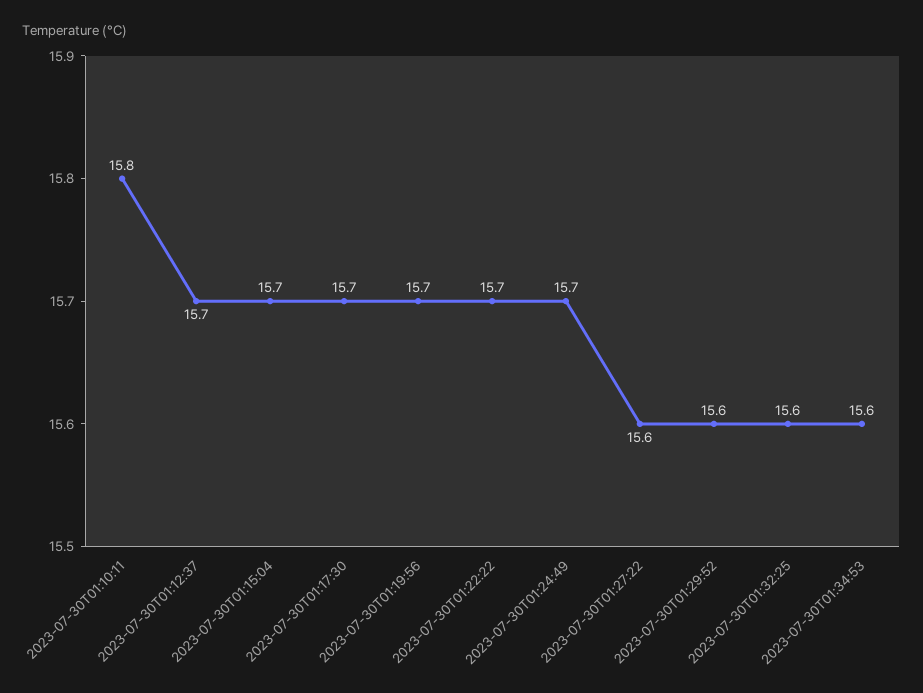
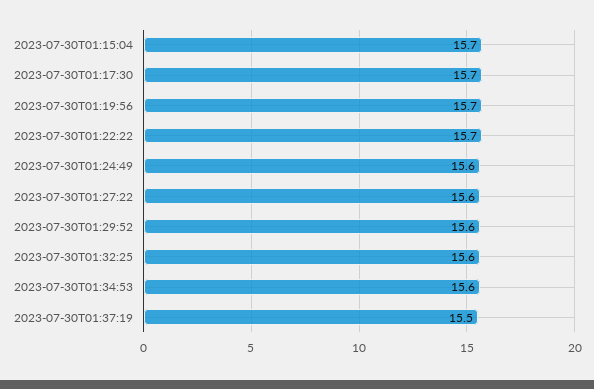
2023-07-30T01:10:11: 15.8 -> none
2023-07-30T01:12:37: 15.7 -> none
2023-07-30T01:24:49: 15.7 -> 15.6
2023-07-30T01:37:19: none -> 15.5

